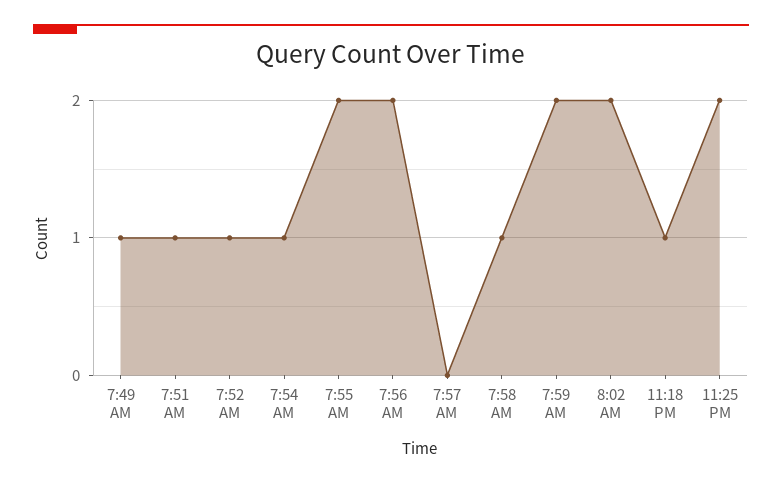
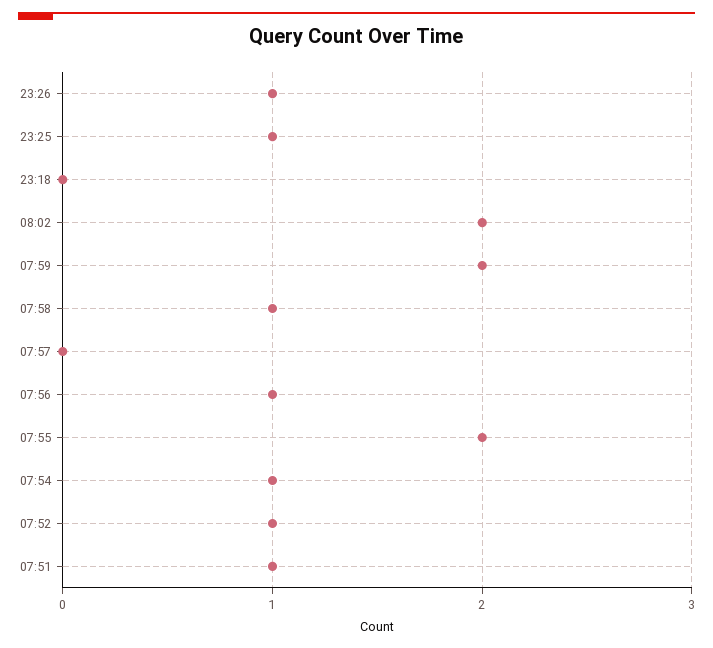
7:49 AM: 1 -> none
7:56 AM: 2 -> 1
11:18 PM: 1 -> 0
11:25 PM: 2 -> 1
23:26: none -> 1

